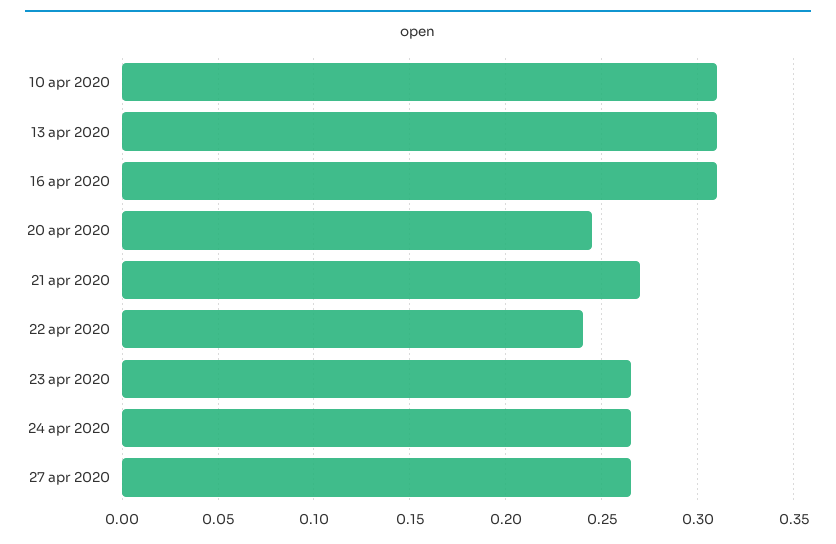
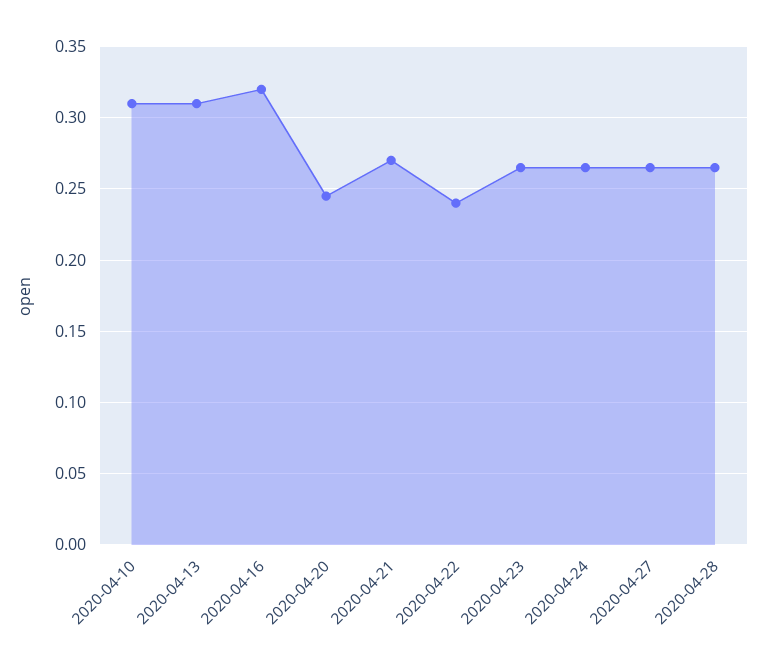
16 apr 2020: 0.31 -> 0.32
2020-04-28: none -> 0.265

